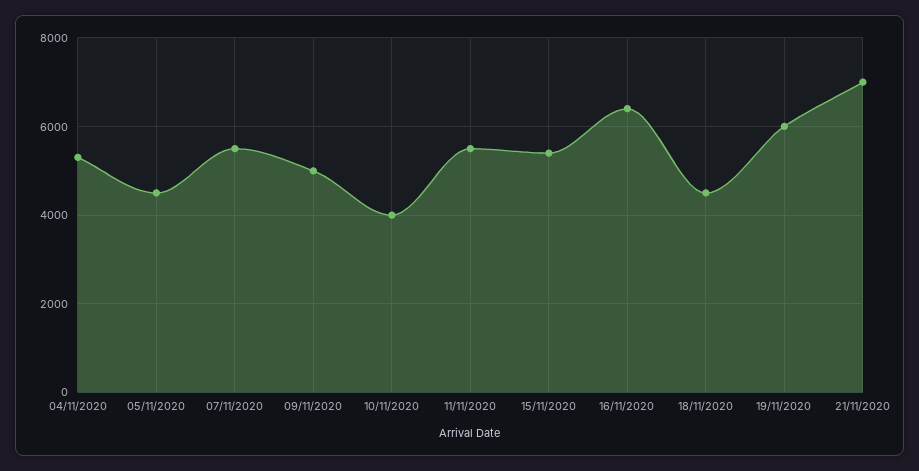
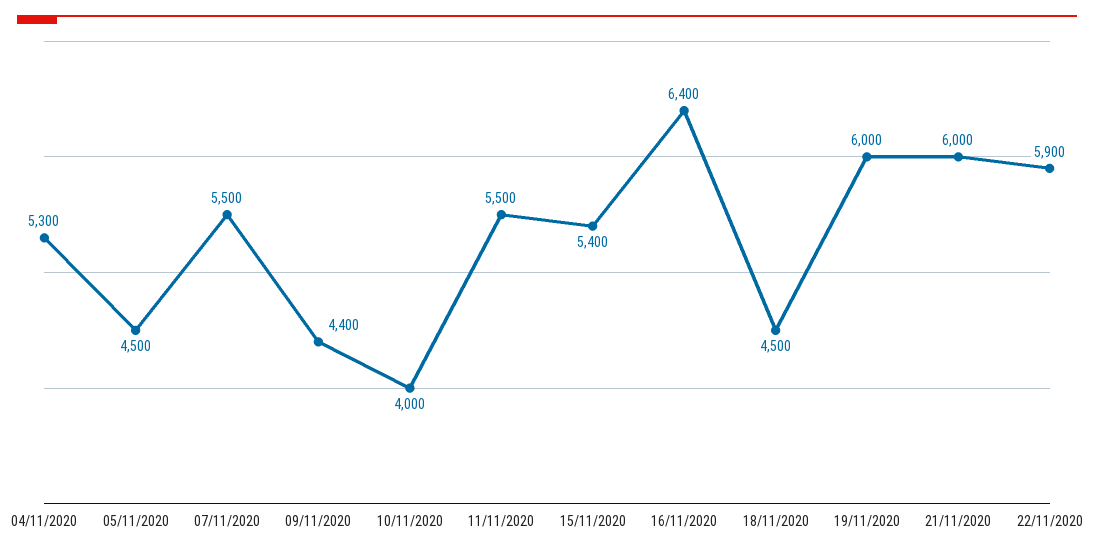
09/11/2020: 5000 -> 4400
21/11/2020: 7000 -> 6000
22/11/2020: none -> 5900

